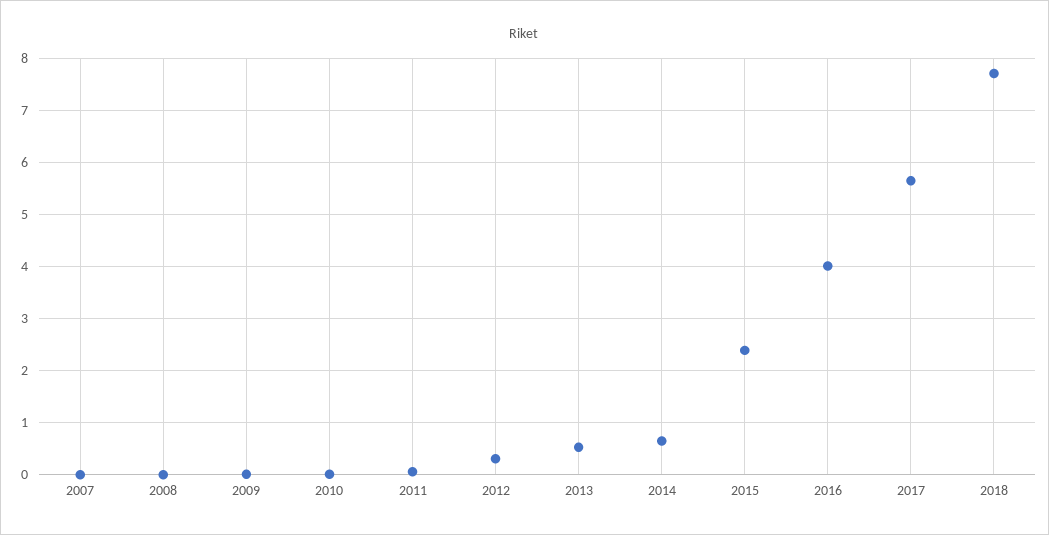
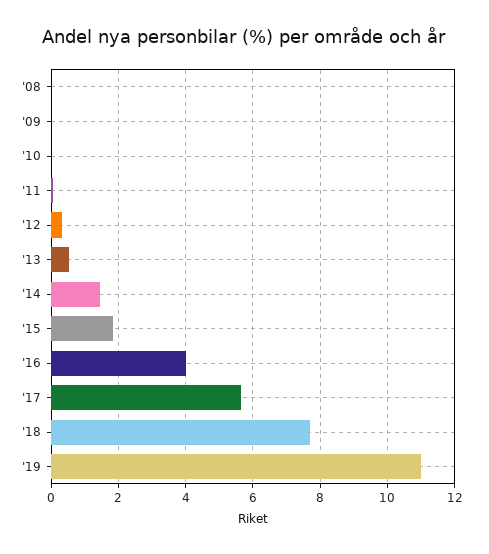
2007: 0 -> none
2014: 0.6 -> 1.4
2015: 2.4 -> 1.8
'19: none -> 11

